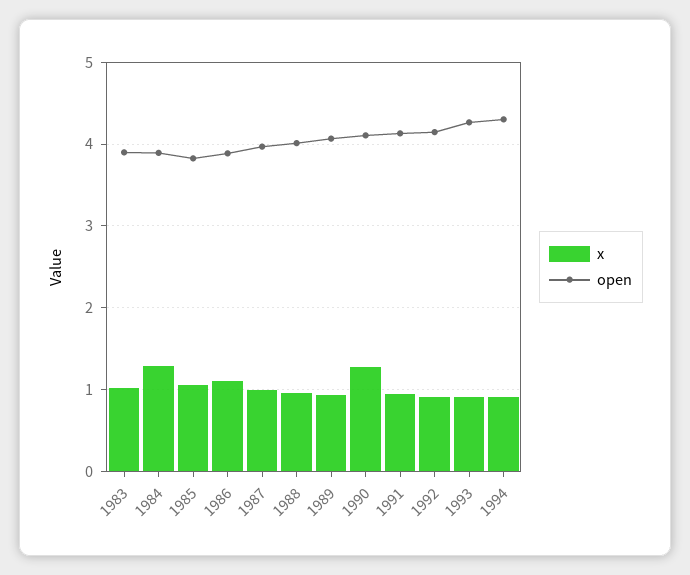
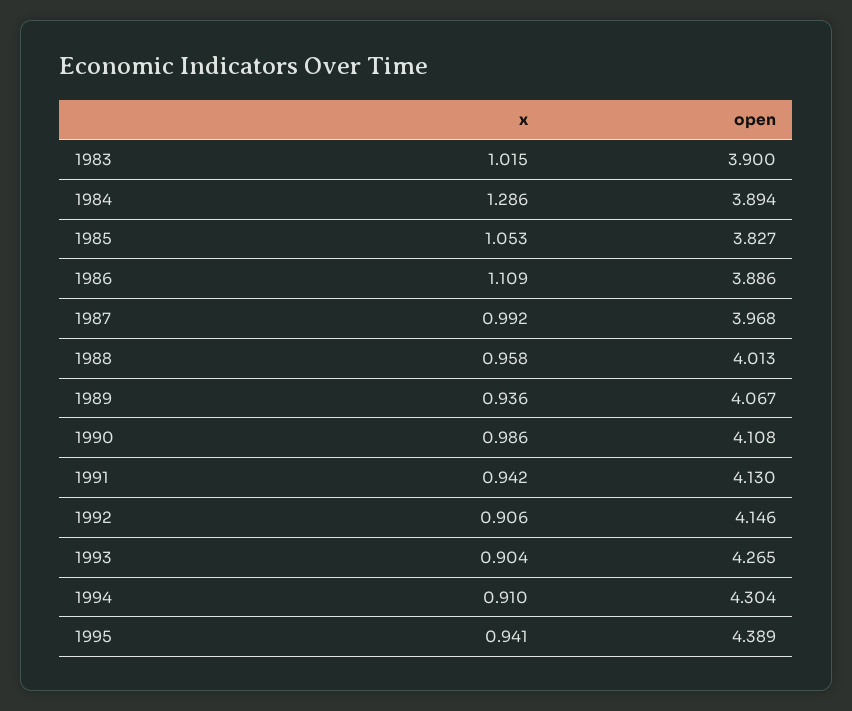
x, 1990: 1.3 -> 0.986
x, 1995: none -> 0.941
open, 1995: none -> 4.389

